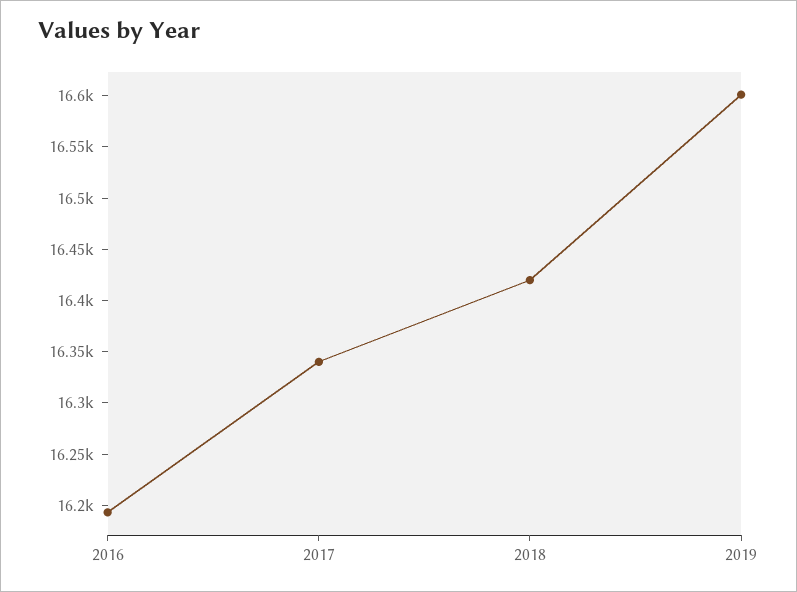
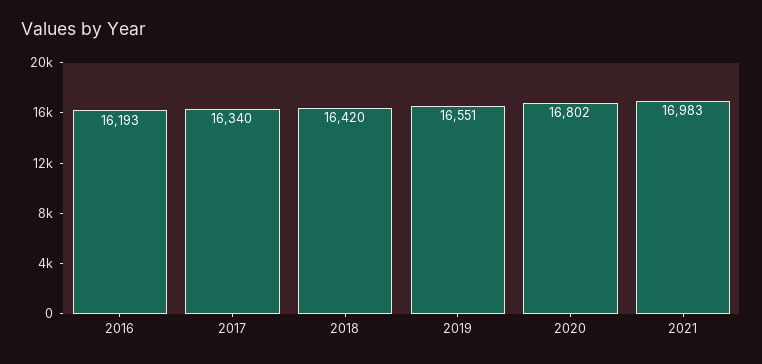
2019: 16600 -> 16551
2020: none -> 16802
2021: none -> 16983

